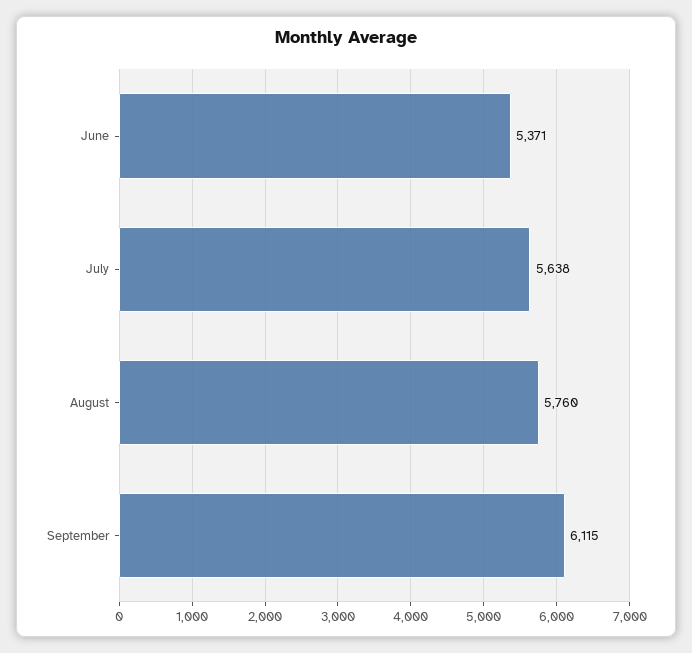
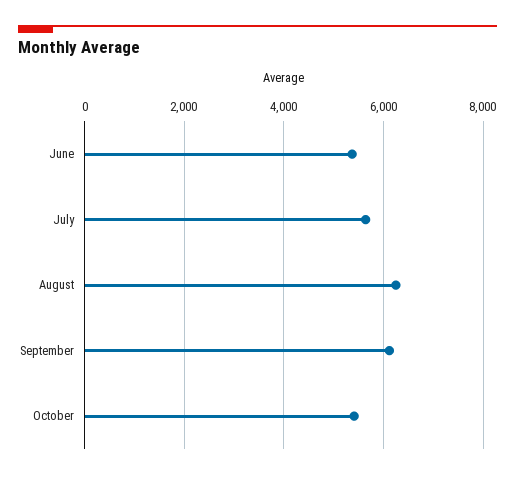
August: 5760 -> 6200
October: none -> 5400

